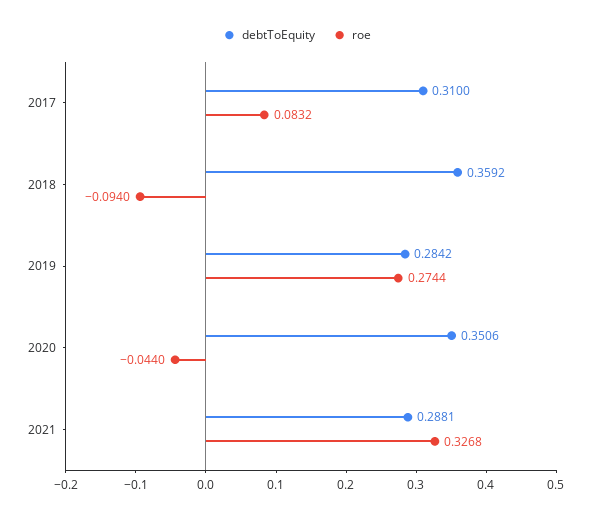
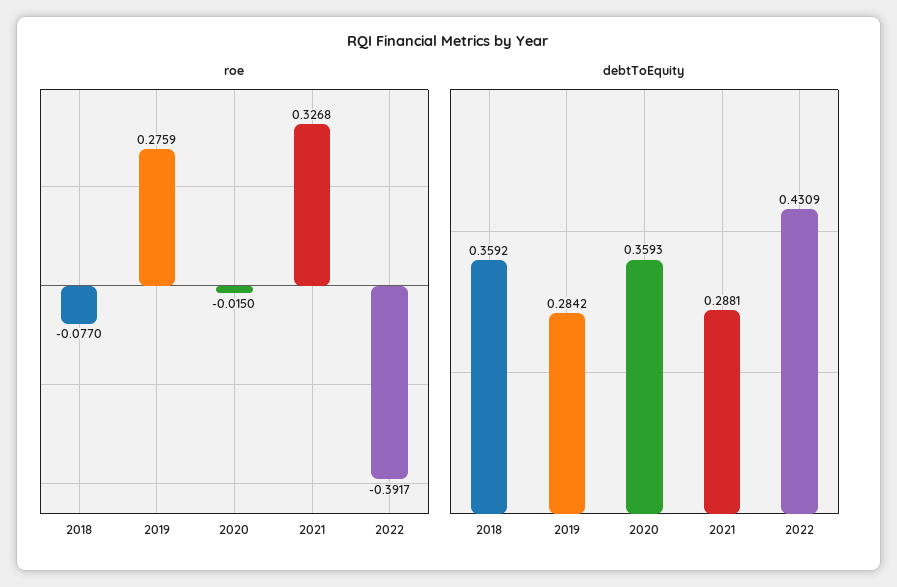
debtToEquity, 2017: 0.31 -> none
roe, 2017: 0.0832 -> none
roe, 2018: -0.094 -> -0.077
roe, 2019: 0.2744 -> 0.2759
debtToEquity, 2020: 0.3506 -> 0.3593
roe, 2020: -0.044 -> -0.015
roe, 2022: none -> -0.3917
debtToEquity, 2022: none -> 0.4309

